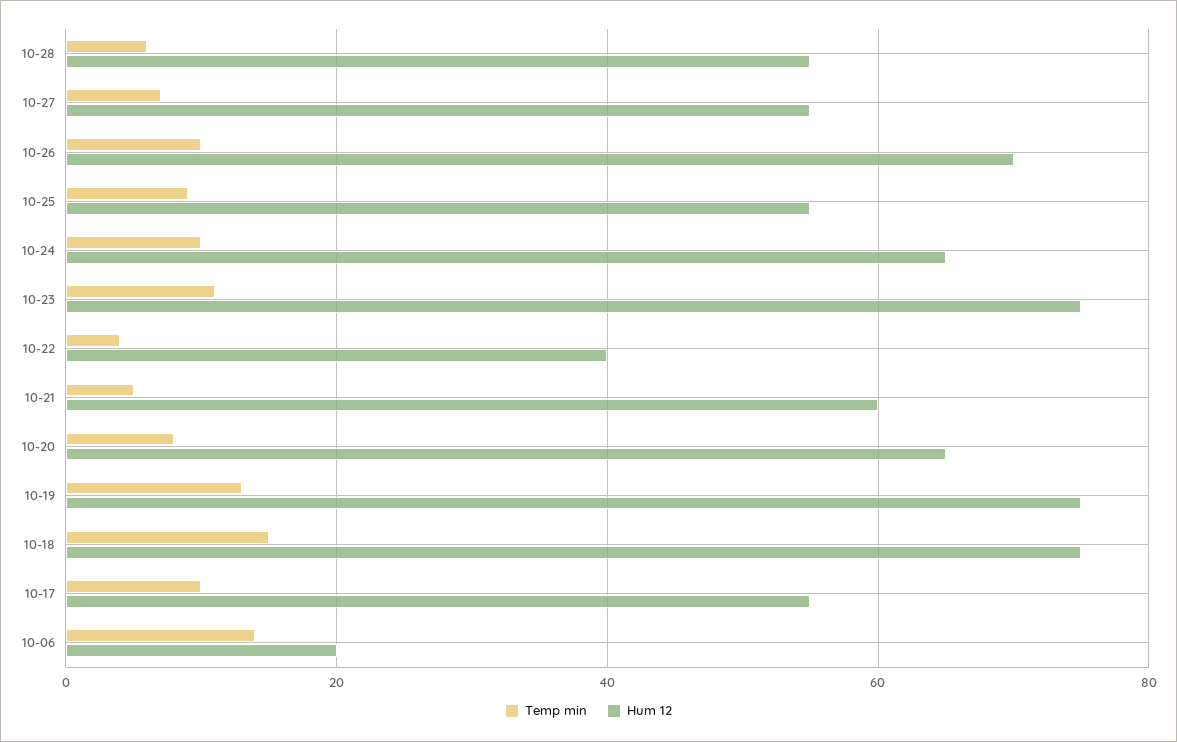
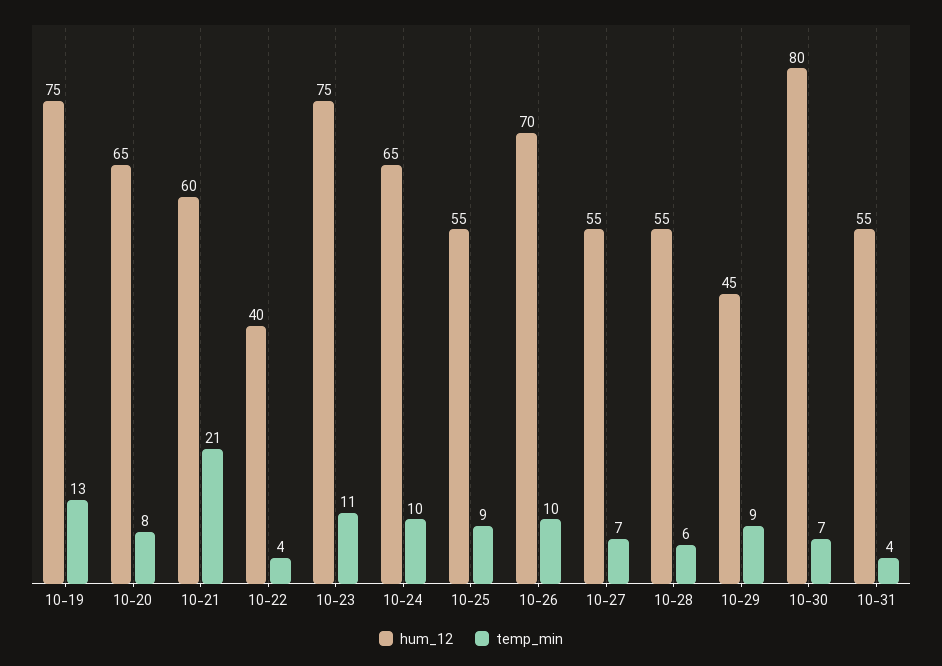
Temp min, 10-21: 5 -> 21
Temp min, 10-18: 15 -> none
Hum 12, 10-18: 75 -> none
Temp min, 10-17: 10 -> none
Hum 12, 10-17: 55 -> none
Temp min, 10-06: 15 -> none
Hum 12, 10-06: 20 -> none
Hum 12, 10-29: none -> 45
Temp min, 10-29: none -> 9
Hum 12, 10-30: none -> 80
Temp min, 10-30: none -> 7
Hum 12, 10-31: none -> 55
Temp min, 10-31: none -> 4

